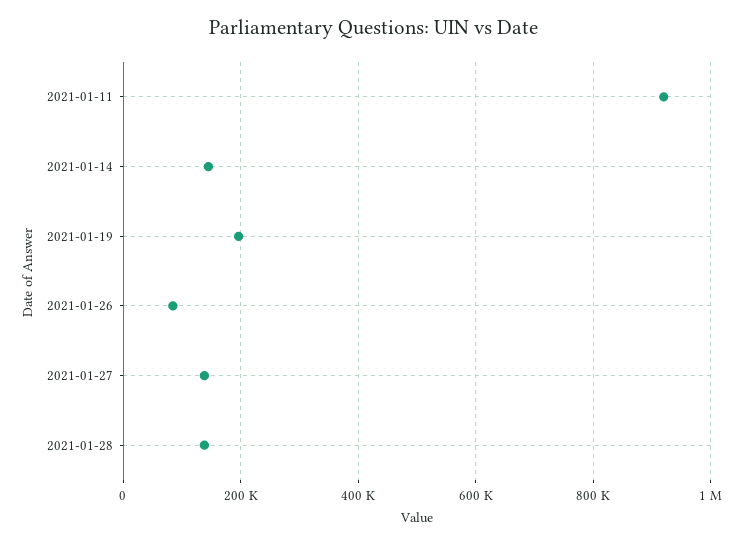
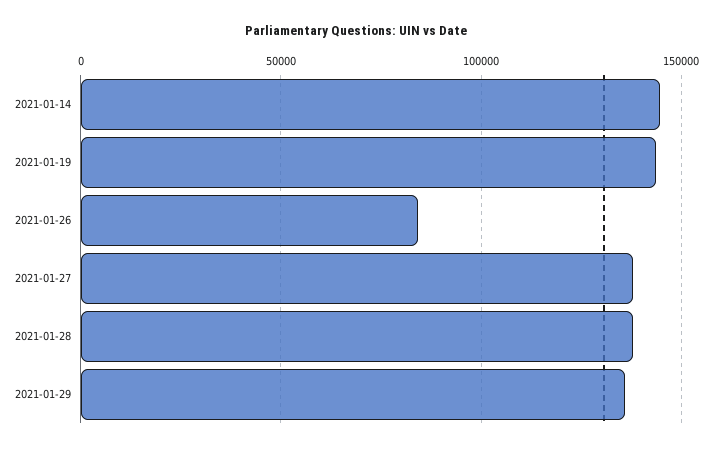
2021-01-11: 920000 -> none
2021-01-19: 200000 -> 145000
2021-01-29: none -> 135000

